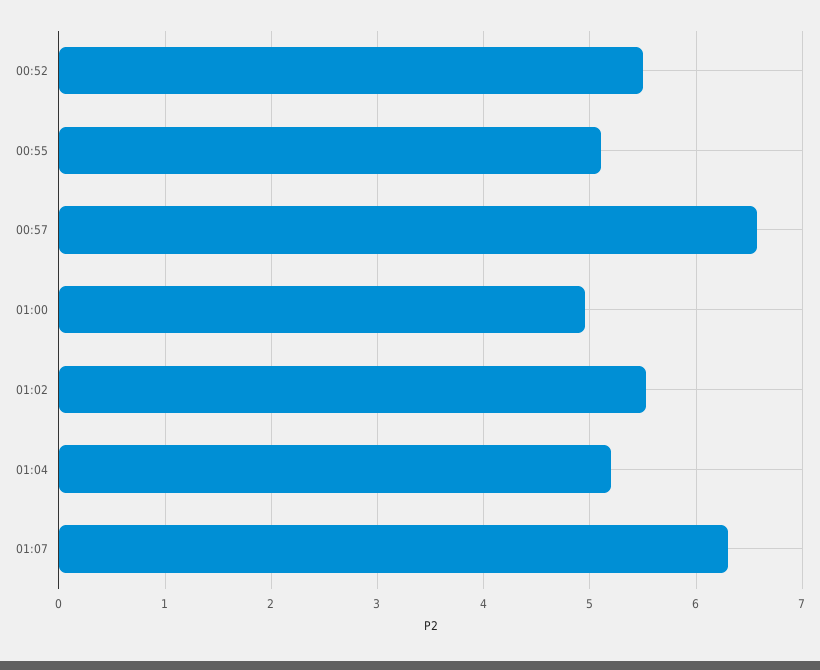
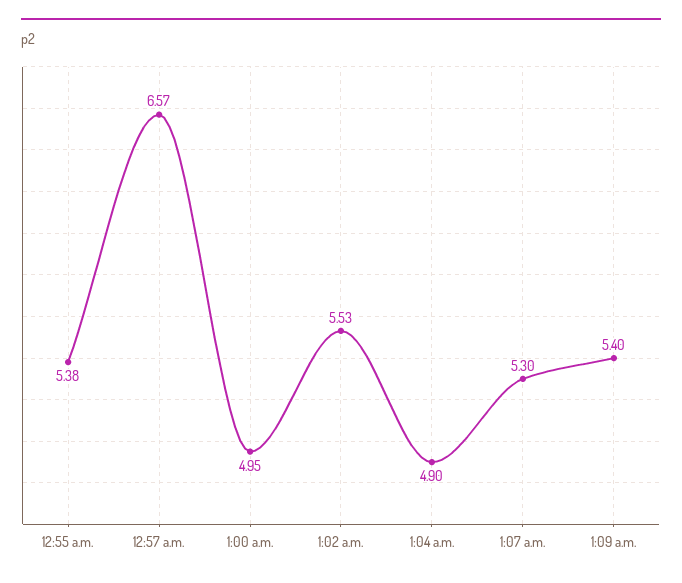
00:52: 5.5 -> none
00:55: 5.1 -> 5.38
01:04: 5.2 -> 4.9
01:07: 6.3 -> 5.3
1:09 a.m.: none -> 5.4

